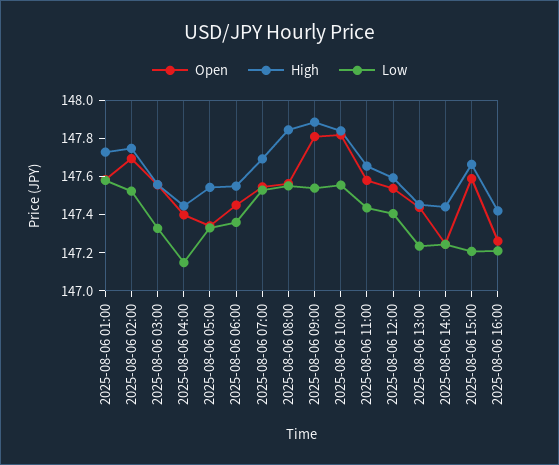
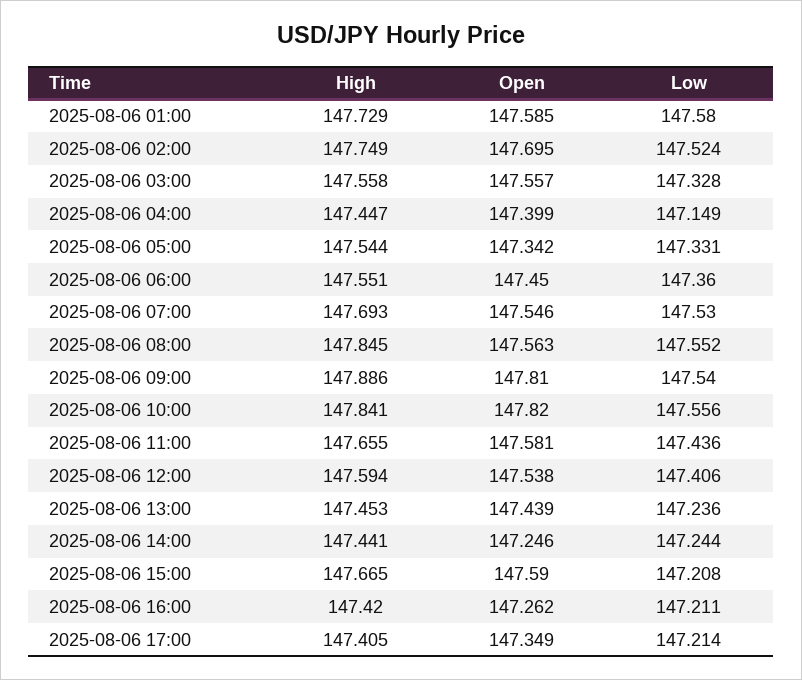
High, 2025-08-06 17:00: none -> 147.405
Open, 2025-08-06 17:00: none -> 147.349
Low, 2025-08-06 17:00: none -> 147.214

